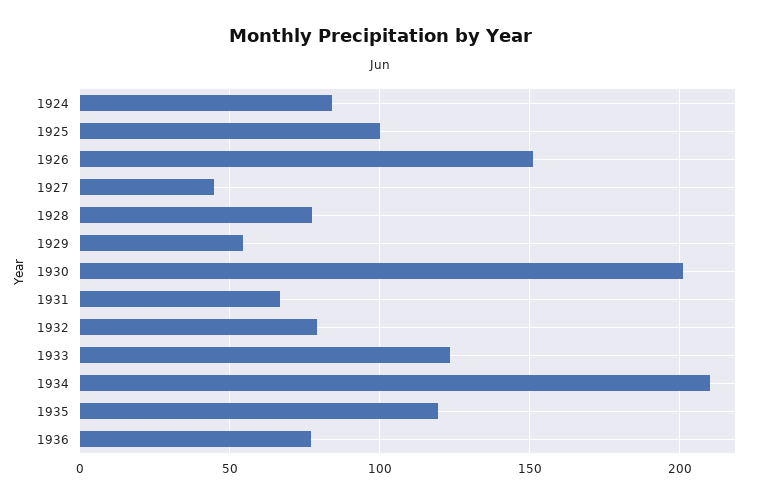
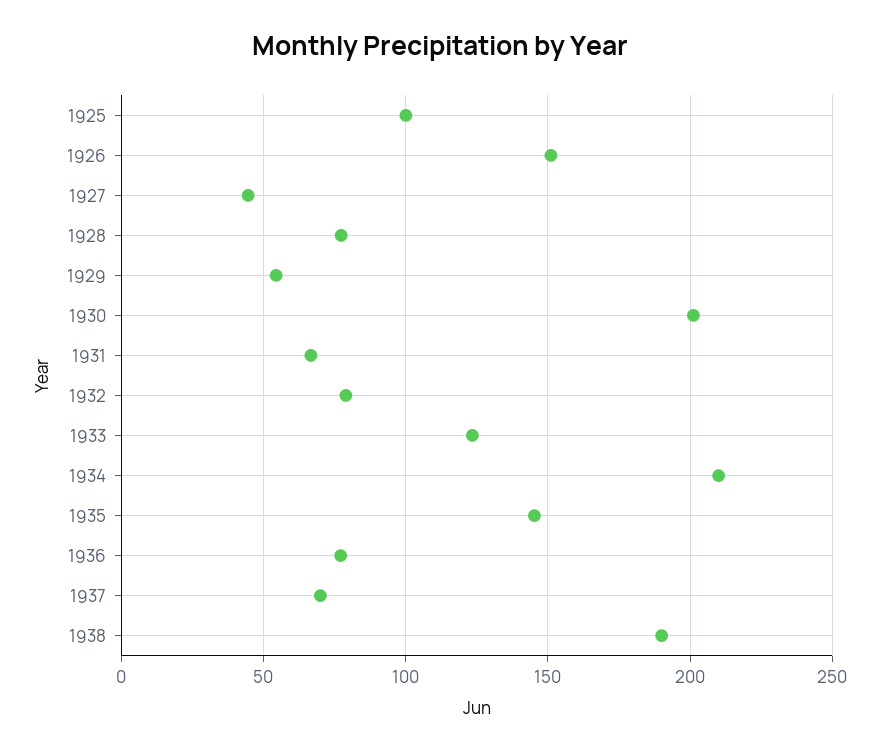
1924: 85 -> none
1935: 120 -> 145
1937: none -> 70
1938: none -> 190

